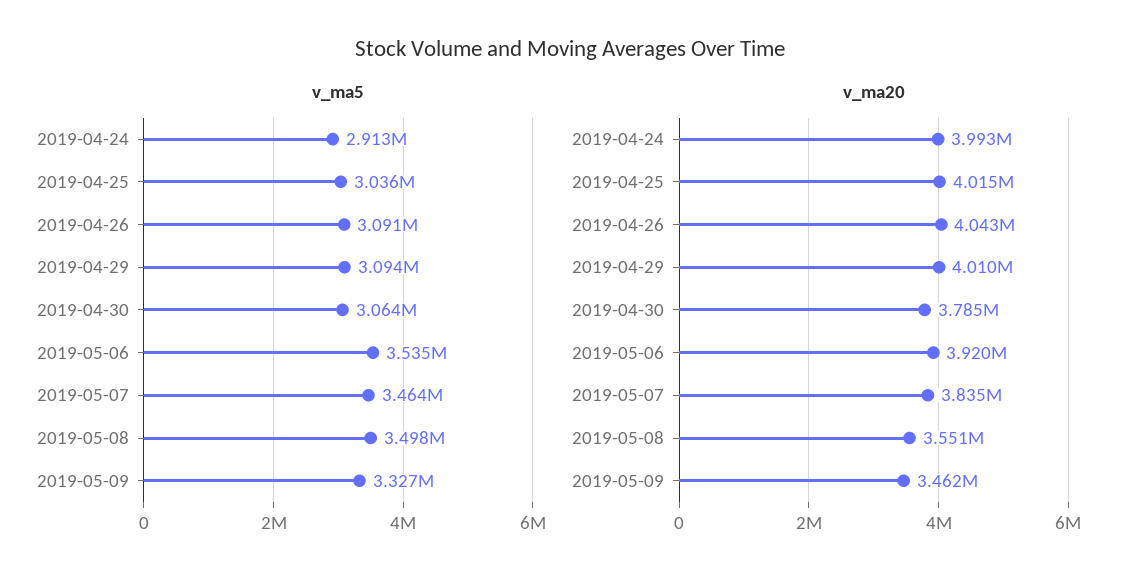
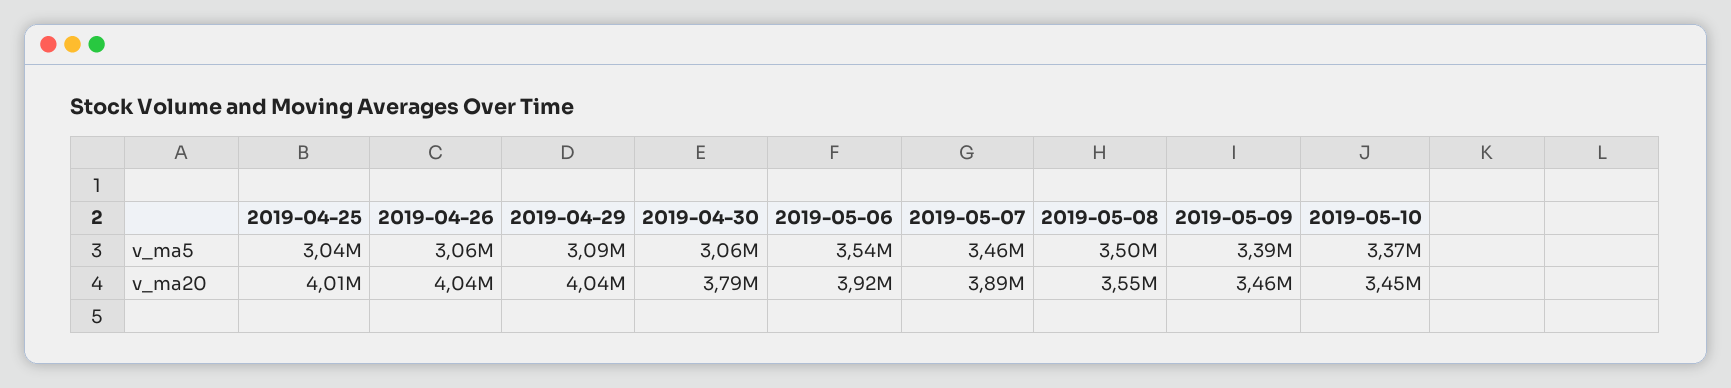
v_ma5, 2019-04-24: 2913000 -> none
v_ma5, 2019-04-26: 3091000 -> 3060000
v_ma5, 2019-05-09: 3327000 -> 3390000
v_ma20, 2019-04-24: 3993000 -> none
v_ma20, 2019-04-29: 4010000 -> 4040000
v_ma20, 2019-05-07: 3835000 -> 3890000
v_ma5, 2019-05-10: none -> 3370000
v_ma20, 2019-05-10: none -> 3450000

